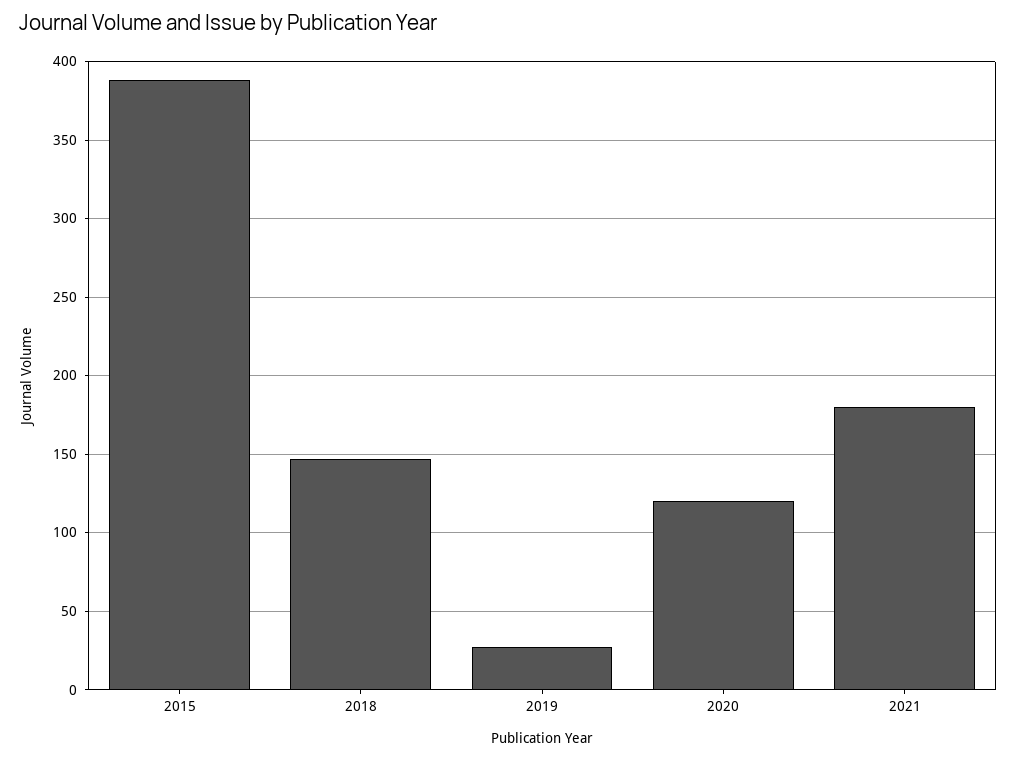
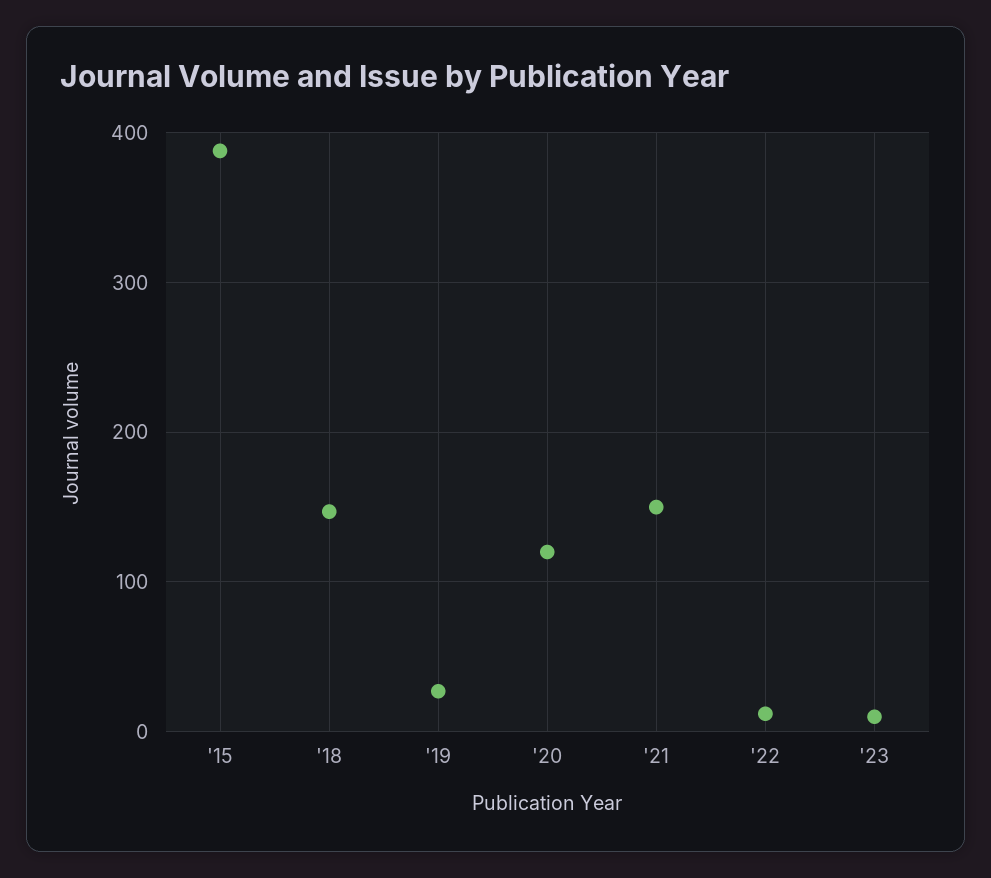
2021: 180 -> 150
'22: none -> 10
'23: none -> 10

